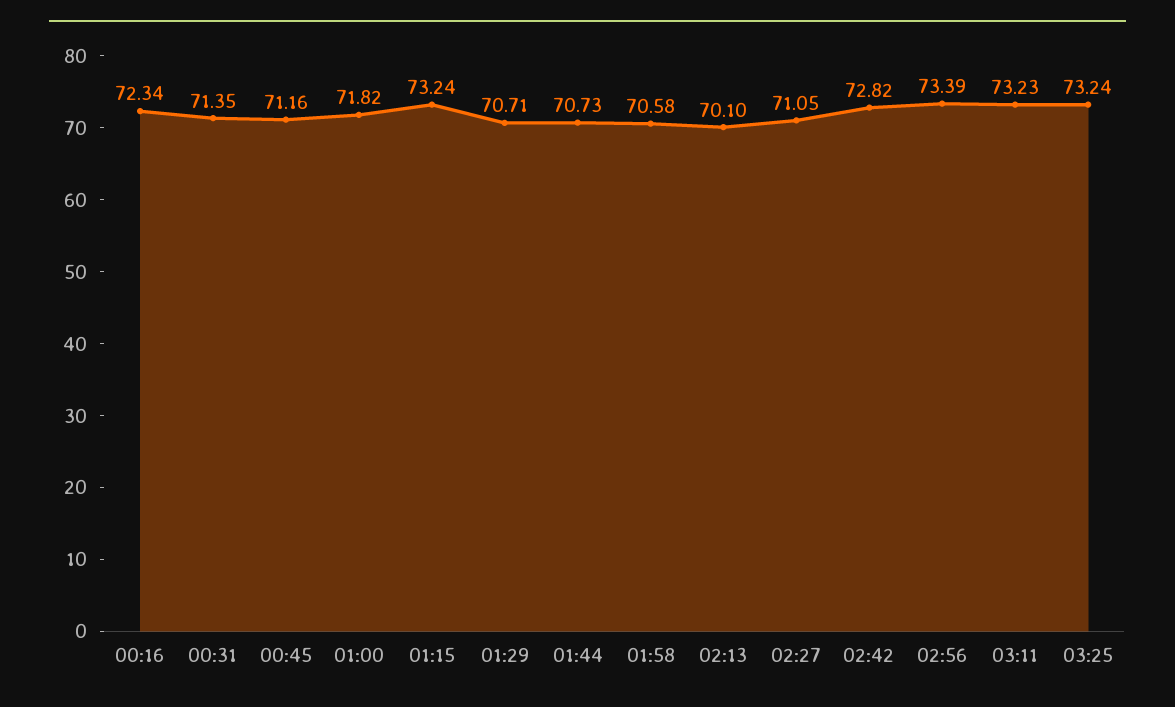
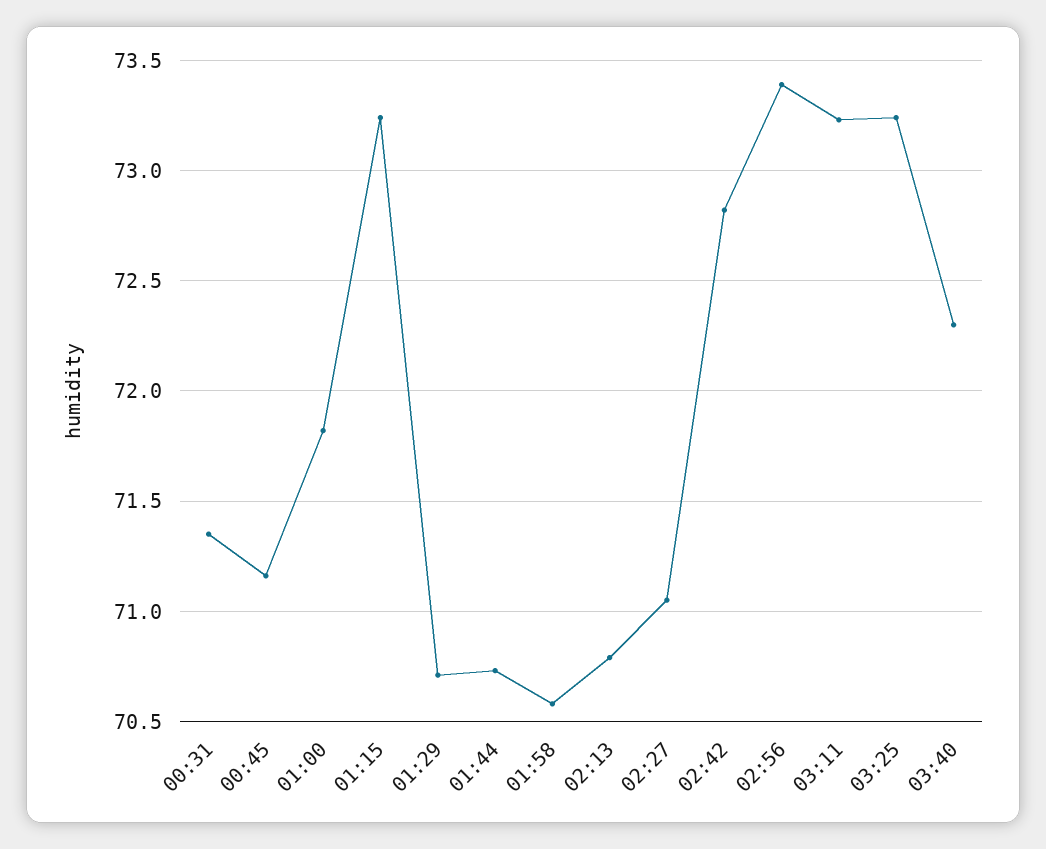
00:16: 72.34 -> none
02:13: 70.1 -> 70.8
03:40: none -> 72.3

